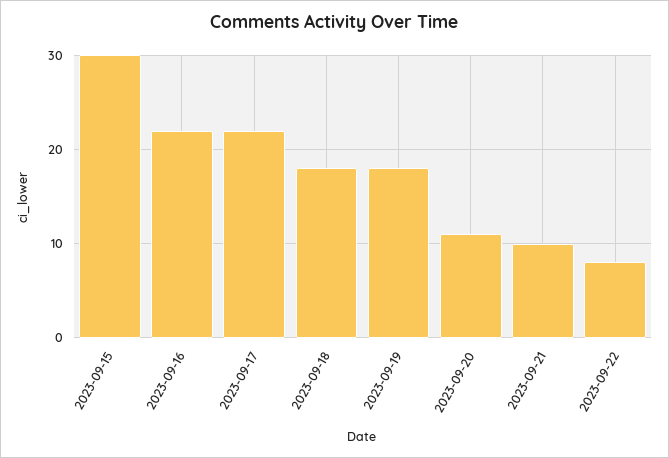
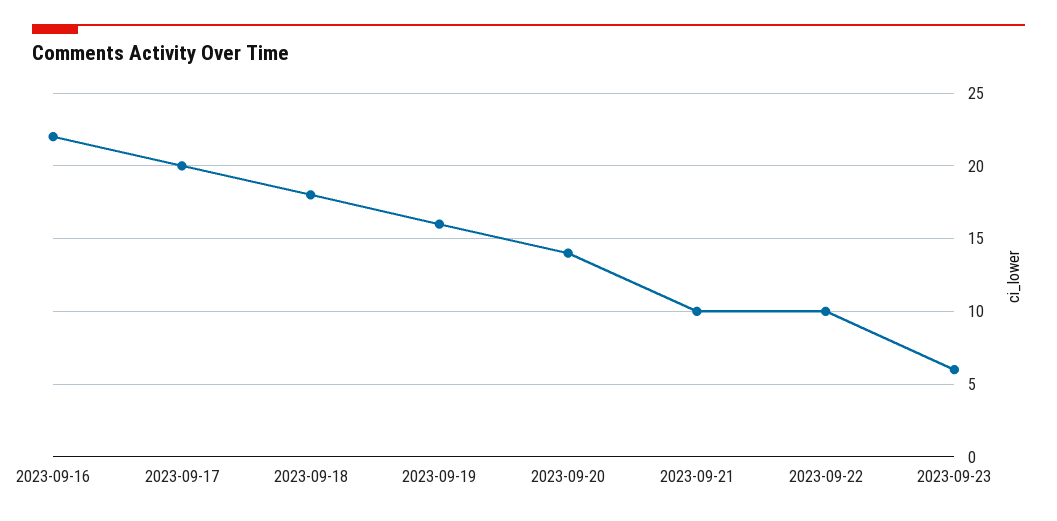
2023-09-15: 30 -> none
2023-09-17: 22 -> 20
2023-09-19: 18 -> 16
2023-09-20: 11 -> 14
2023-09-22: 8 -> 10
2023-09-23: none -> 6

